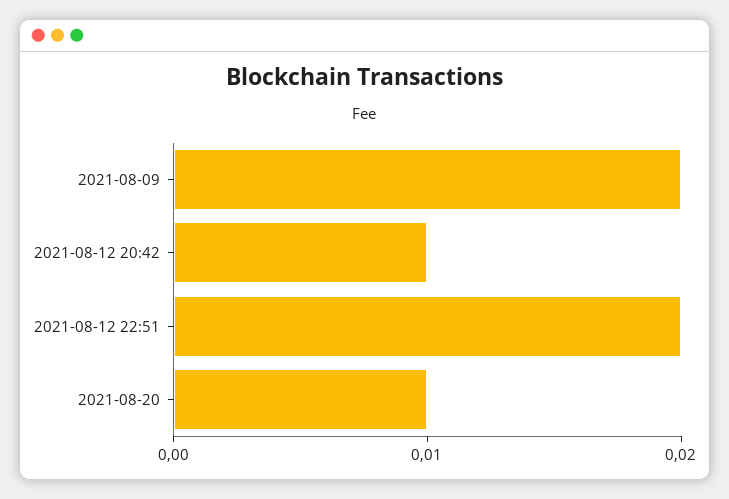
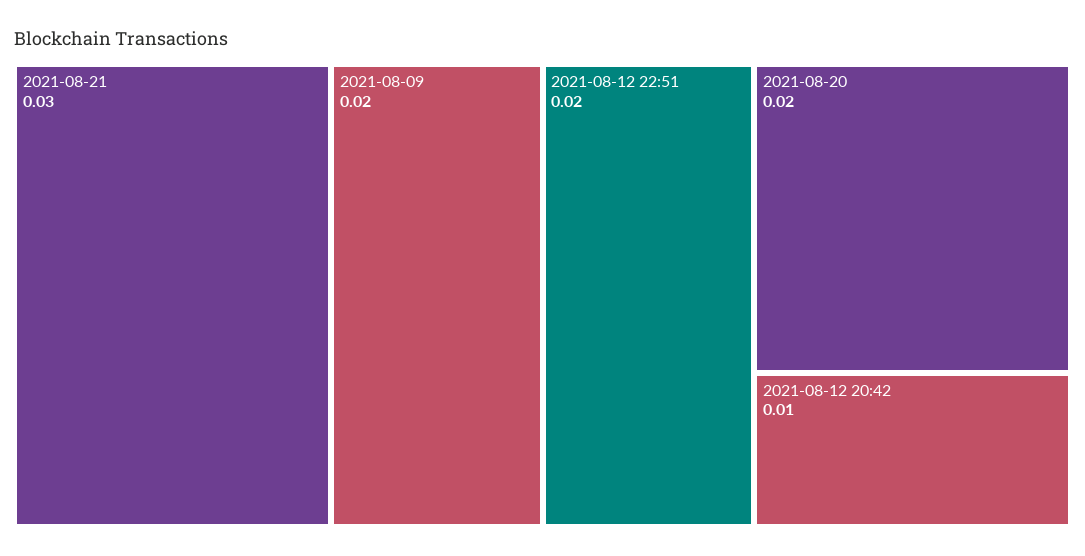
2021-08-20: 0.01 -> 0.02
2021-08-21: none -> 0.03

